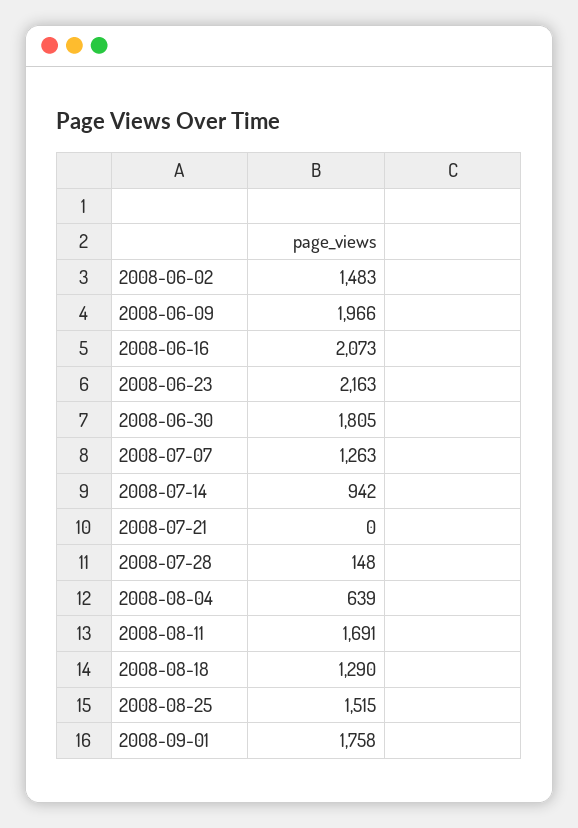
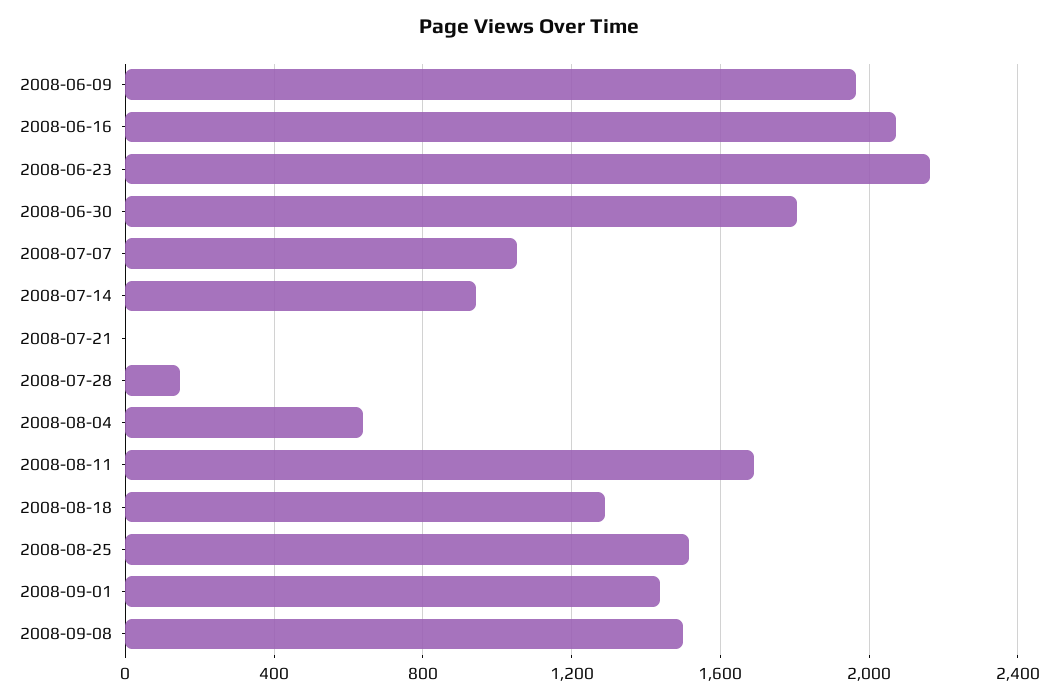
2008-06-02: 1483 -> none
2008-07-07: 1263 -> 1050
2008-09-01: 1758 -> 1450
2008-09-08: none -> 1500

